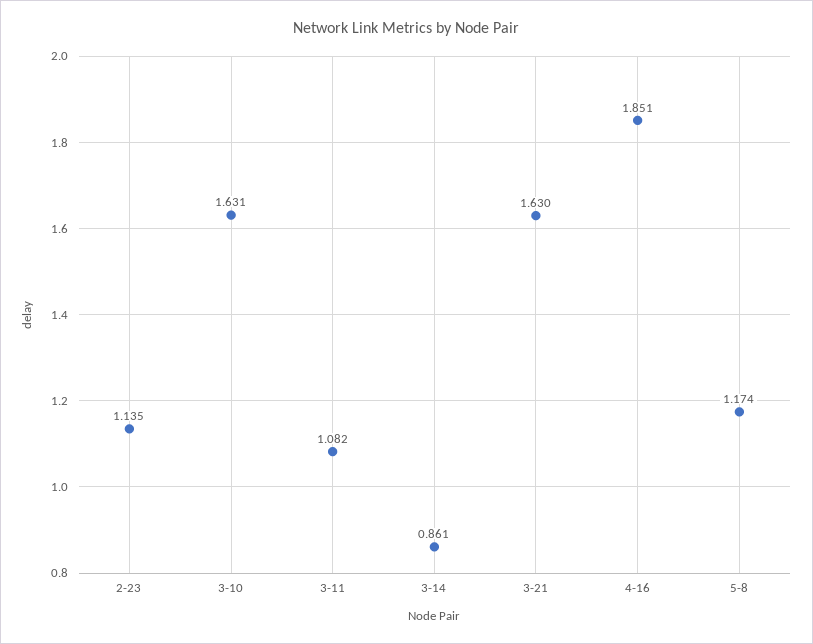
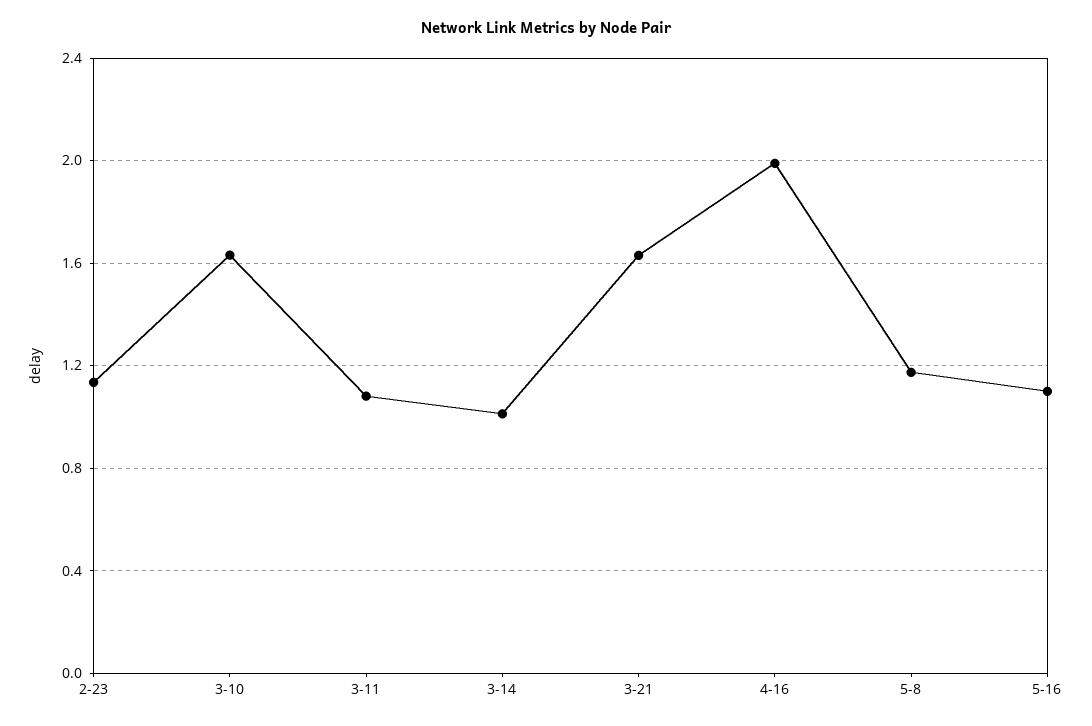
3-14: 0.861 -> 1
4-16: 1.851 -> 2
5-16: none -> 1.1

